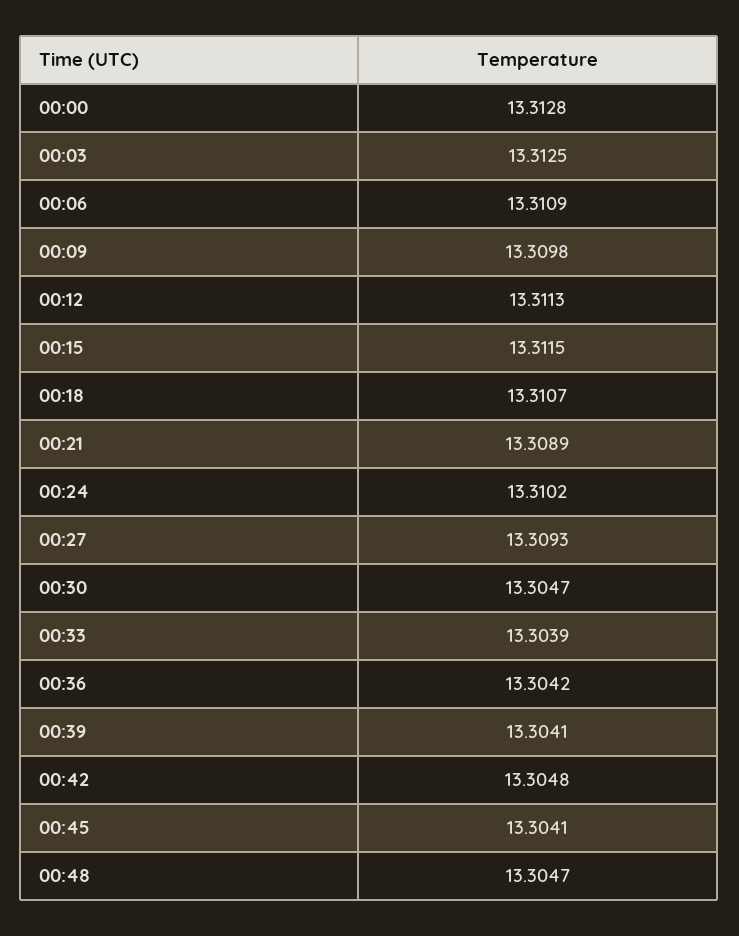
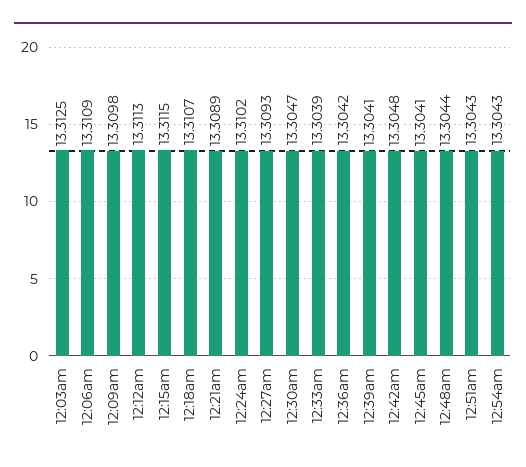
00:00: 13.3128 -> none
00:48: 13.3047 -> 13.3044
12:51am: none -> 13.3043
12:54am: none -> 13.3043

